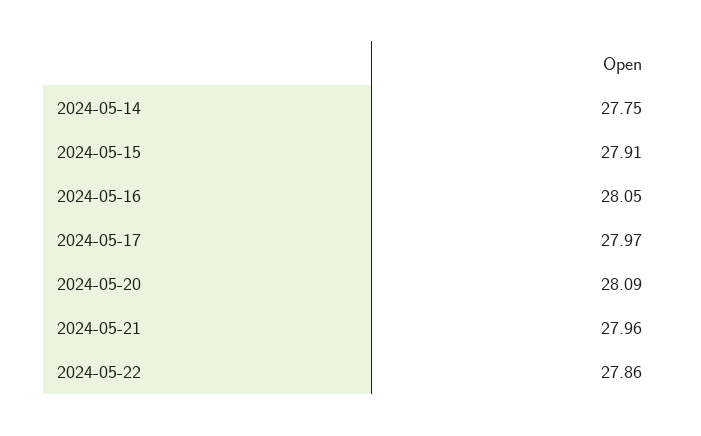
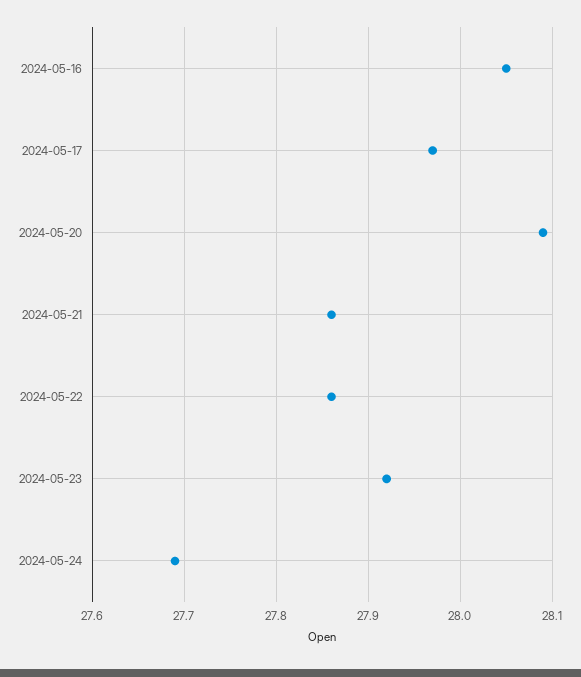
2024-05-14: 27.75 -> none
2024-05-15: 27.91 -> none
2024-05-21: 27.96 -> 27.86
2024-05-23: none -> 27.92
2024-05-24: none -> 27.69

